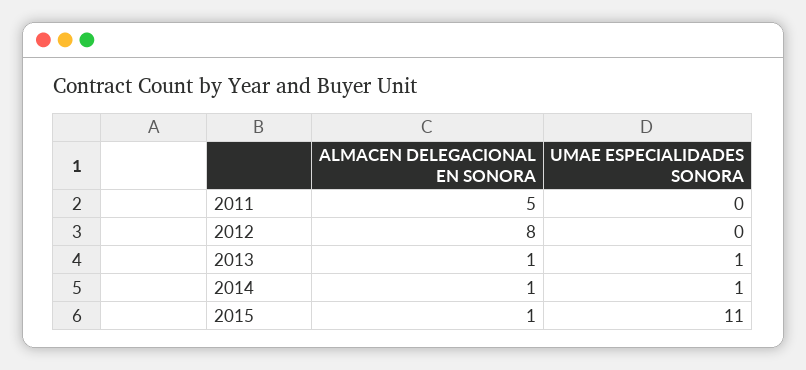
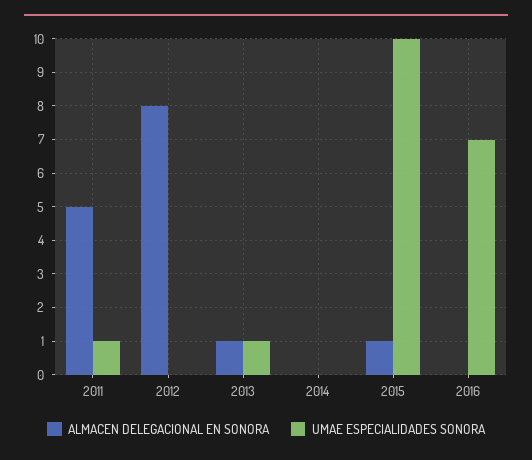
UMAE ESPECIALIDADES SONORA, 2011: 0 -> 1
ALMACEN DELEGACIONAL EN SONORA, 2014: 1 -> 0
UMAE ESPECIALIDADES SONORA, 2014: 1 -> 0
UMAE ESPECIALIDADES SONORA, 2015: 11 -> 10
ALMACEN DELEGACIONAL EN SONORA, 2016: none -> 0
UMAE ESPECIALIDADES SONORA, 2016: none -> 7

